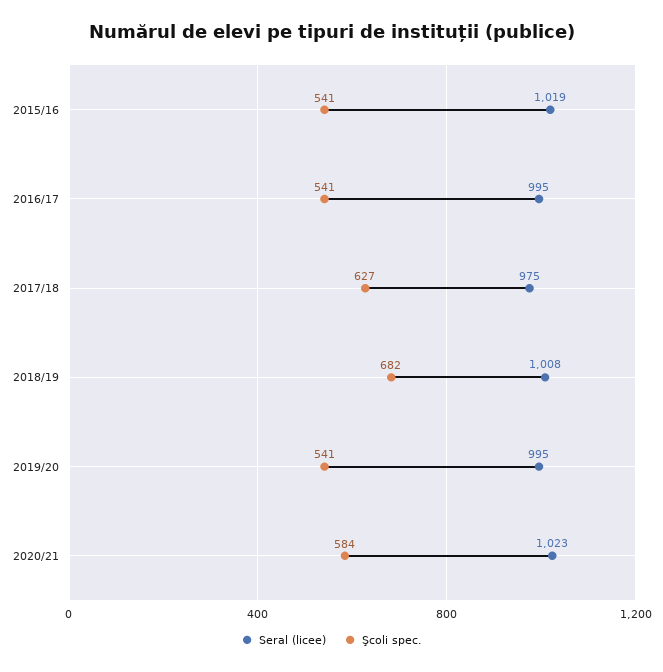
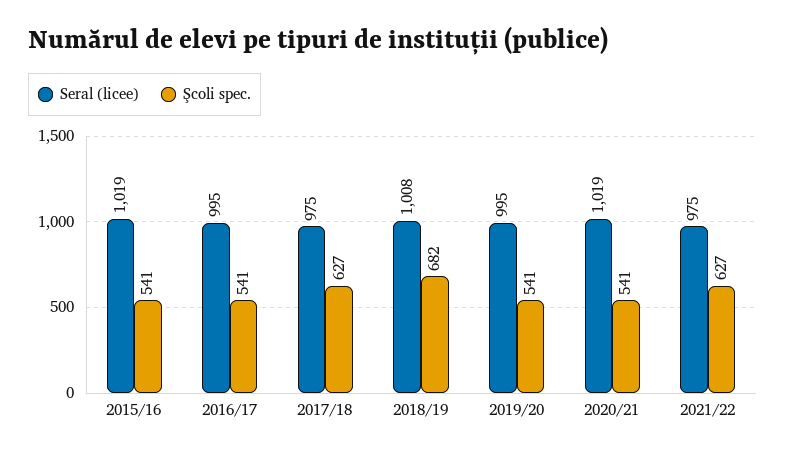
Seral (licee), 2020/21: 1023 -> 1019
Şcoli spec., 2020/21: 584 -> 541
Seral (licee), 2021/22: none -> 975
Şcoli spec., 2021/22: none -> 627

